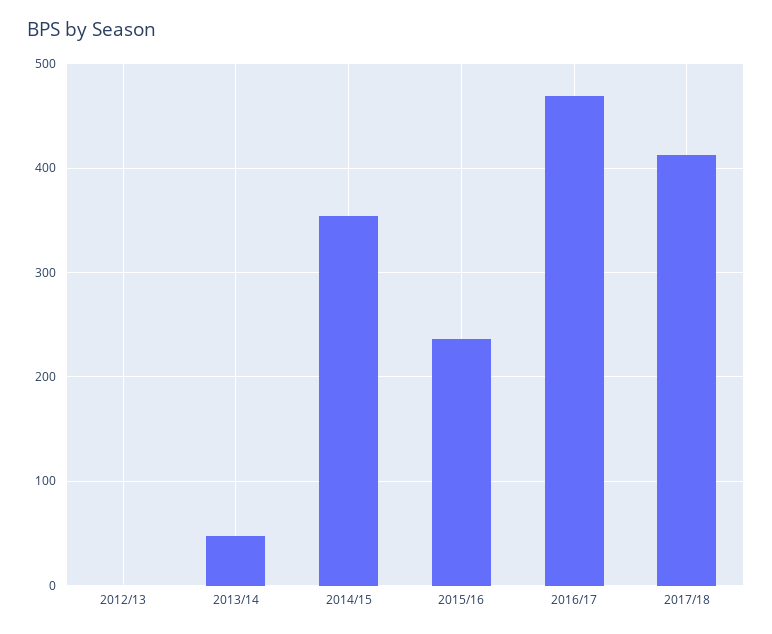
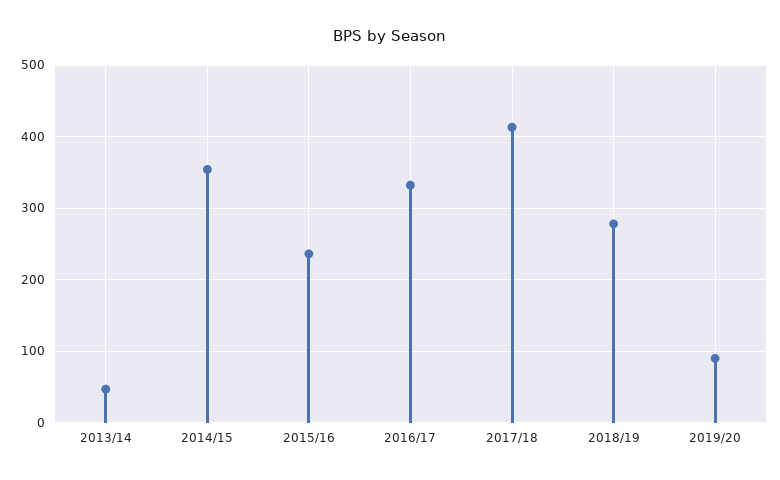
2012/13: 0 -> none
2016/17: 470 -> 330
2018/19: none -> 280
2019/20: none -> 90

